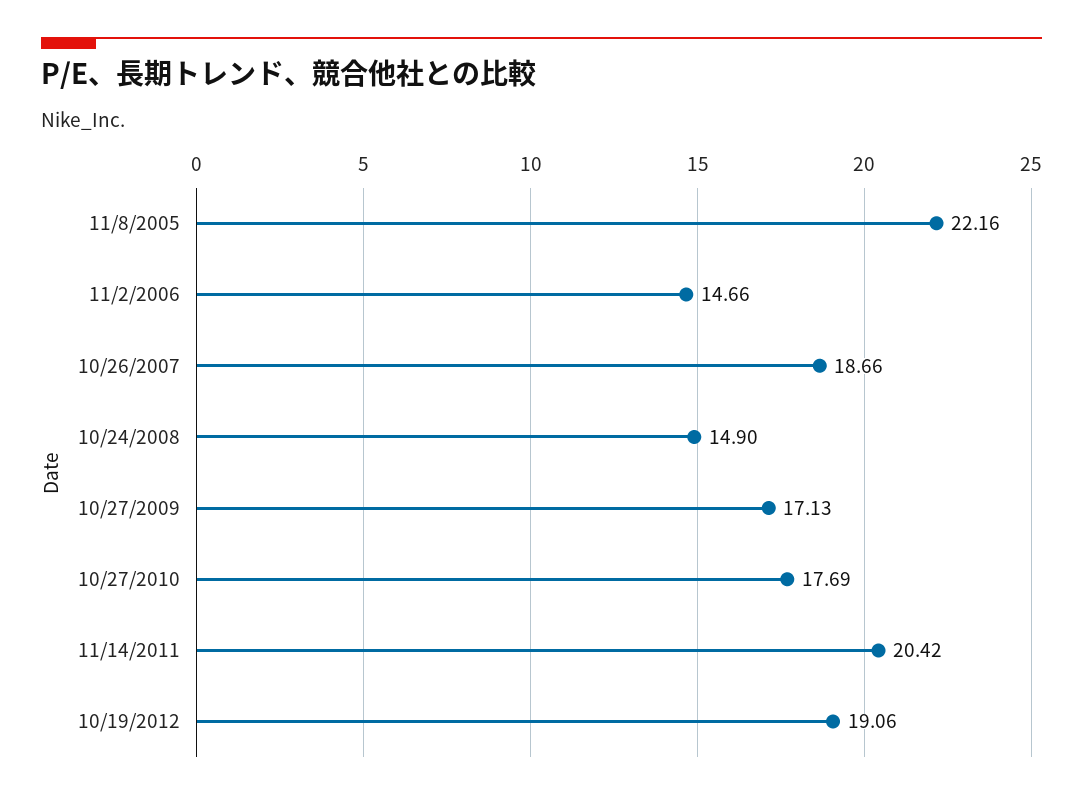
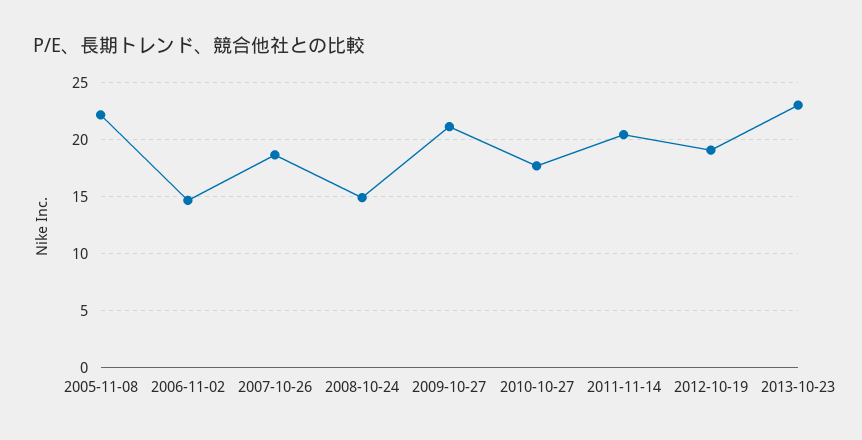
10/27/2009: 17.13 -> 21
2013-10-23: none -> 23

